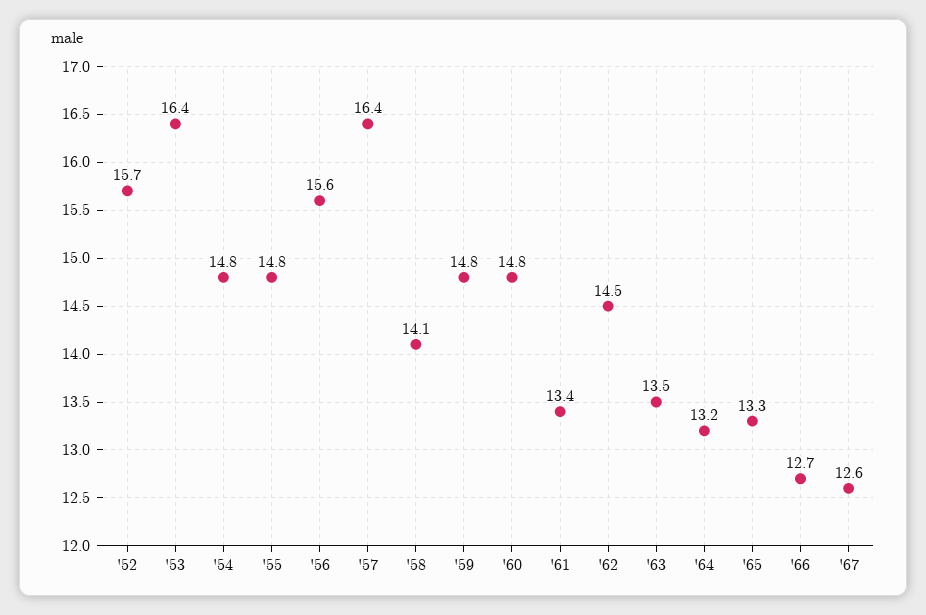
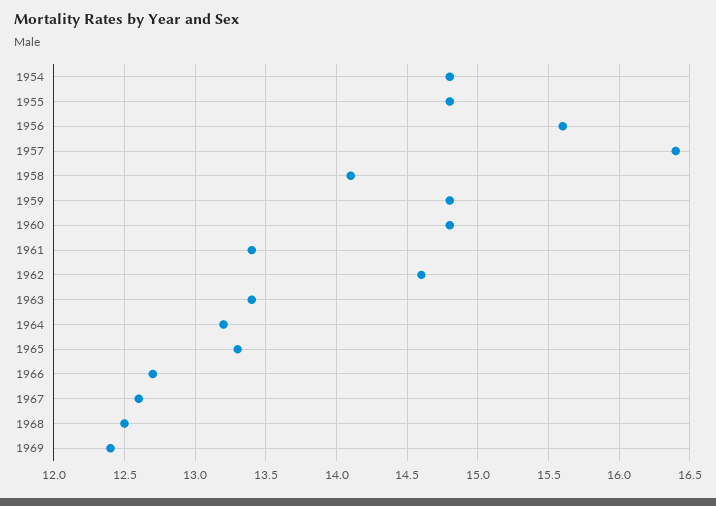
'52: 15.7 -> none
'53: 16.4 -> none
'62: 14.5 -> 14.6
'63: 13.5 -> 13.4
1968: none -> 12.5
1969: none -> 12.4

